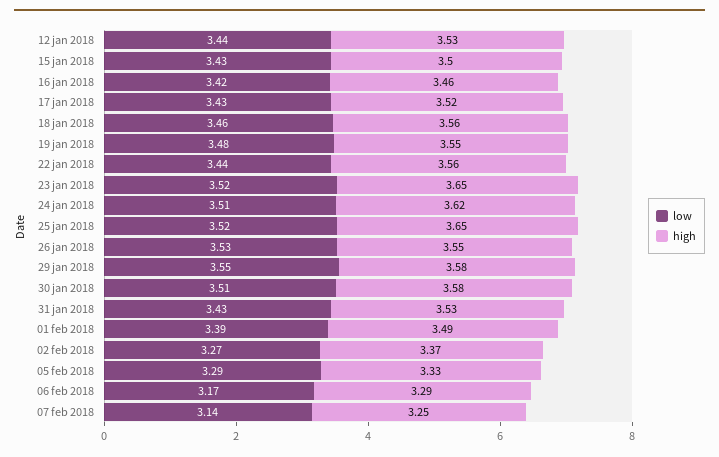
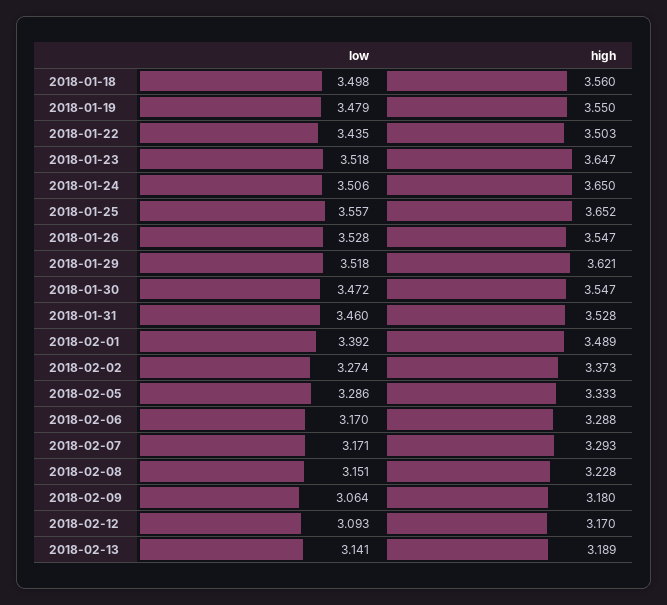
low, 12 jan 2018: 3.44 -> none
high, 12 jan 2018: 3.53 -> none
low, 15 jan 2018: 3.43 -> none
high, 15 jan 2018: 3.5 -> none
low, 16 jan 2018: 3.42 -> none
high, 16 jan 2018: 3.46 -> none
low, 17 jan 2018: 3.43 -> none
high, 17 jan 2018: 3.52 -> none
low, 18 jan 2018: 3.46 -> 3.498
high, 22 jan 2018: 3.56 -> 3.503
high, 24 jan 2018: 3.62 -> 3.65
low, 25 jan 2018: 3.52 -> 3.557
low, 29 jan 2018: 3.55 -> 3.518
high, 29 jan 2018: 3.58 -> 3.621
low, 30 jan 2018: 3.51 -> 3.472
high, 30 jan 2018: 3.58 -> 3.547
low, 31 jan 2018: 3.43 -> 3.46
low, 07 feb 2018: 3.14 -> 3.171
high, 07 feb 2018: 3.25 -> 3.293
low, 2018-02-08: none -> 3.151
high, 2018-02-08: none -> 3.228
low, 2018-02-09: none -> 3.064
high, 2018-02-09: none -> 3.18
low, 2018-02-12: none -> 3.093
high, 2018-02-12: none -> 3.17
low, 2018-02-13: none -> 3.141
high, 2018-02-13: none -> 3.189

